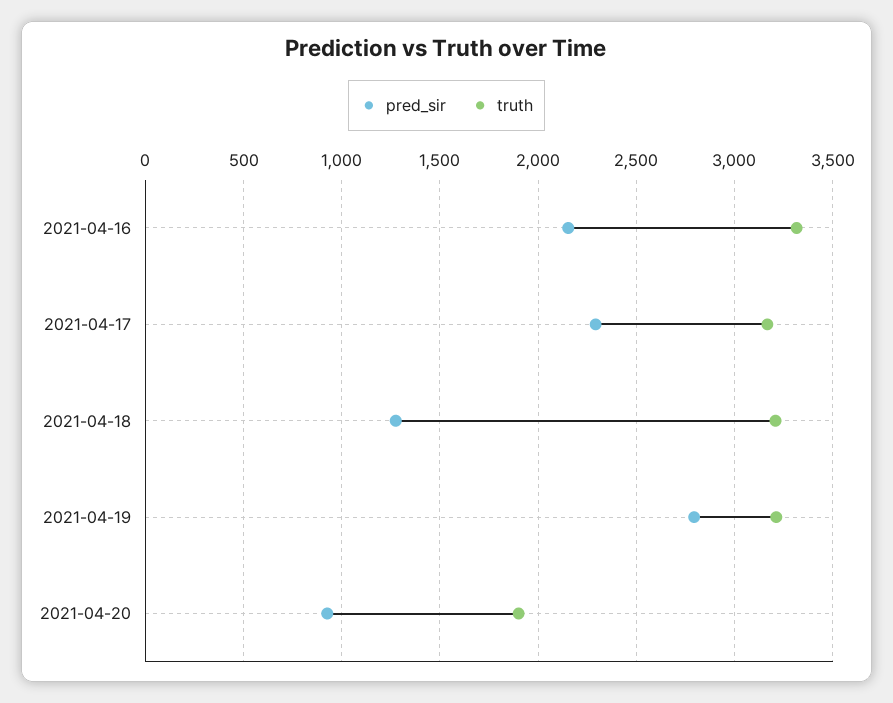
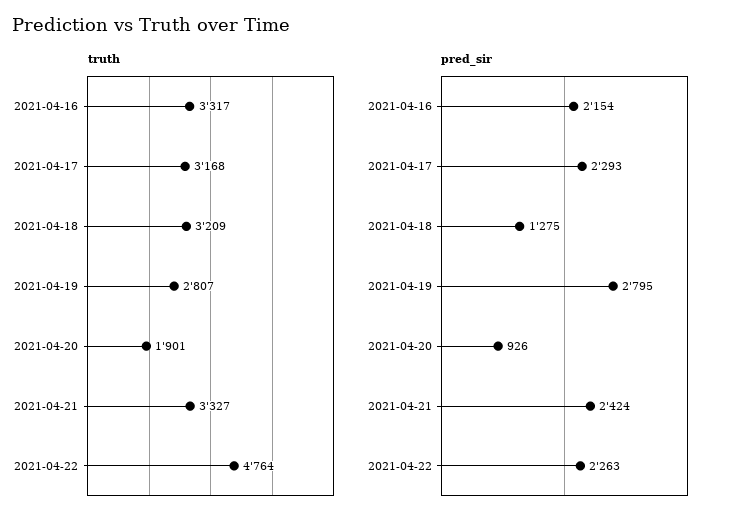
truth, 2021-04-19: 3200 -> 2807
truth, 2021-04-21: none -> 3327
truth, 2021-04-22: none -> 4764
pred_sir, 2021-04-21: none -> 2424
pred_sir, 2021-04-22: none -> 2263

